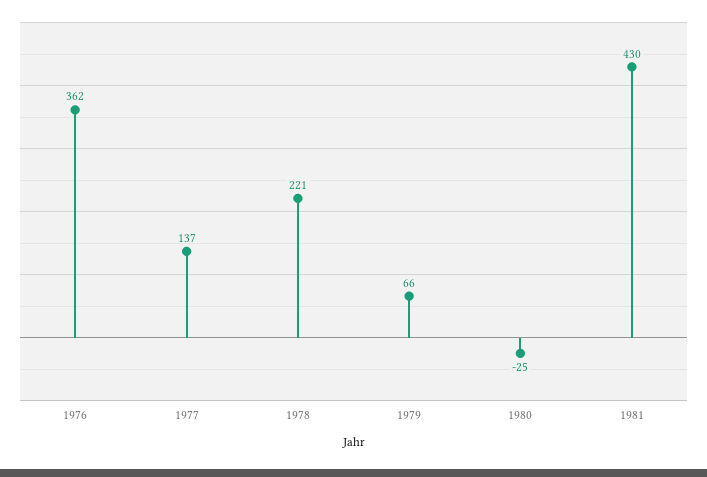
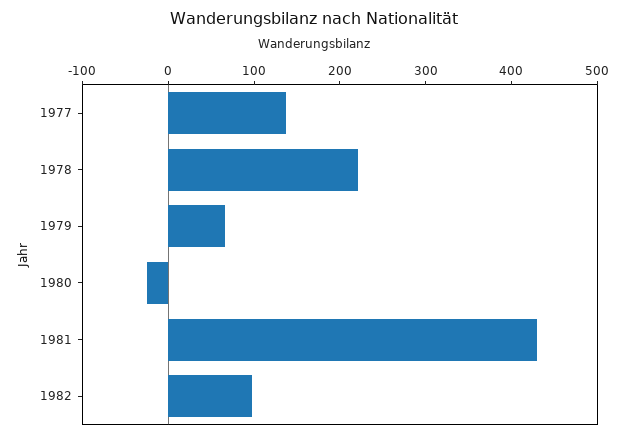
1976: 362 -> none
1982: none -> 100

